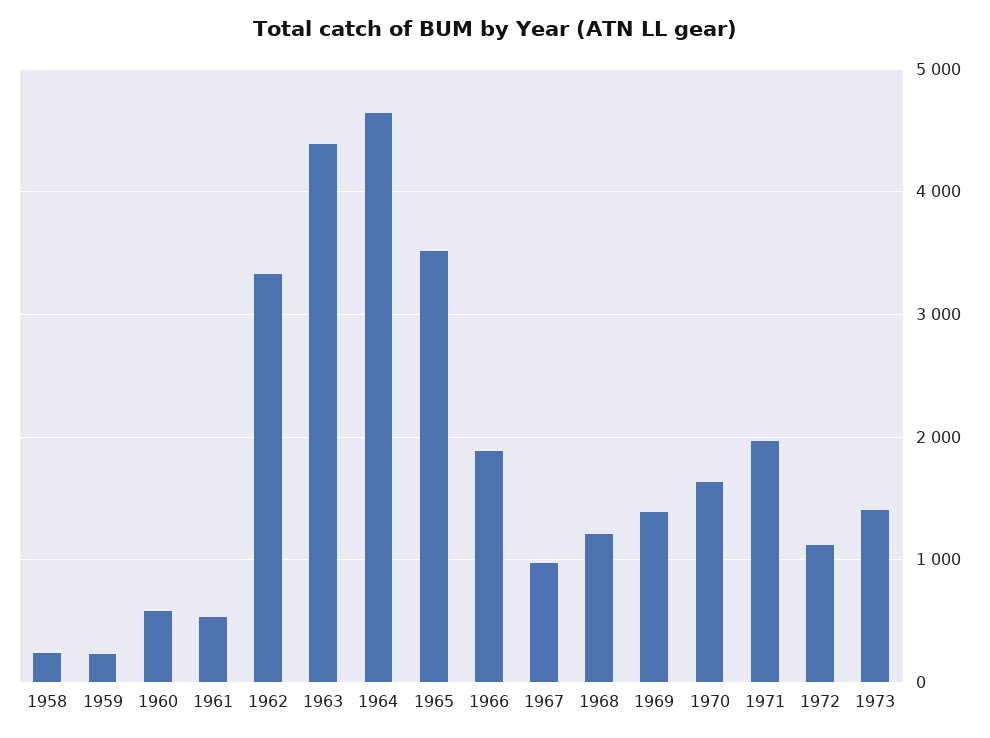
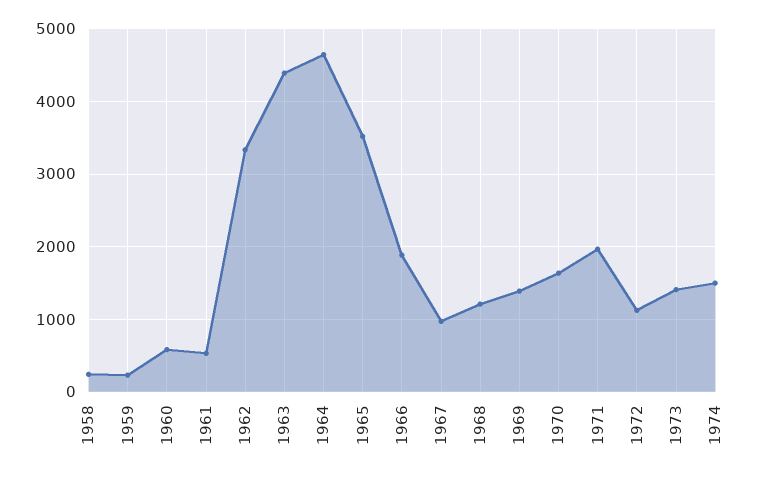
1974: none -> 1500

